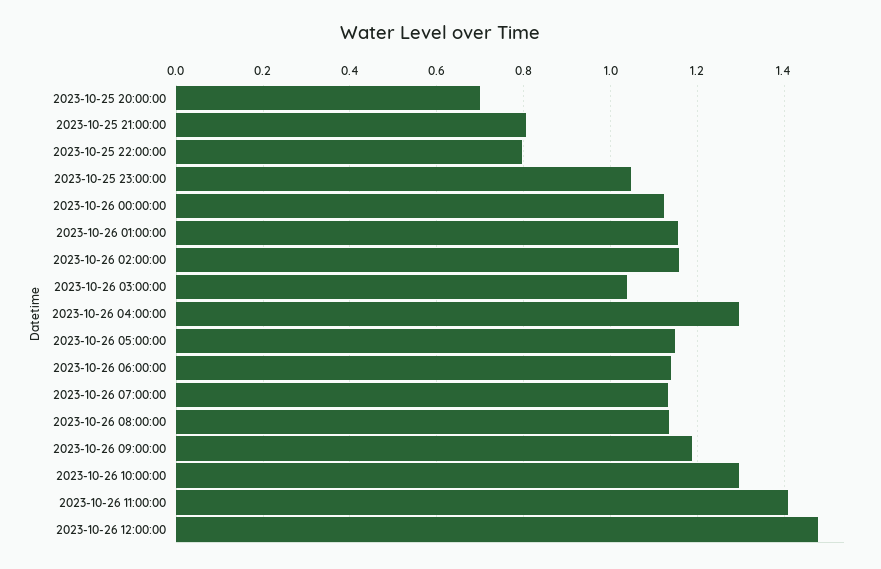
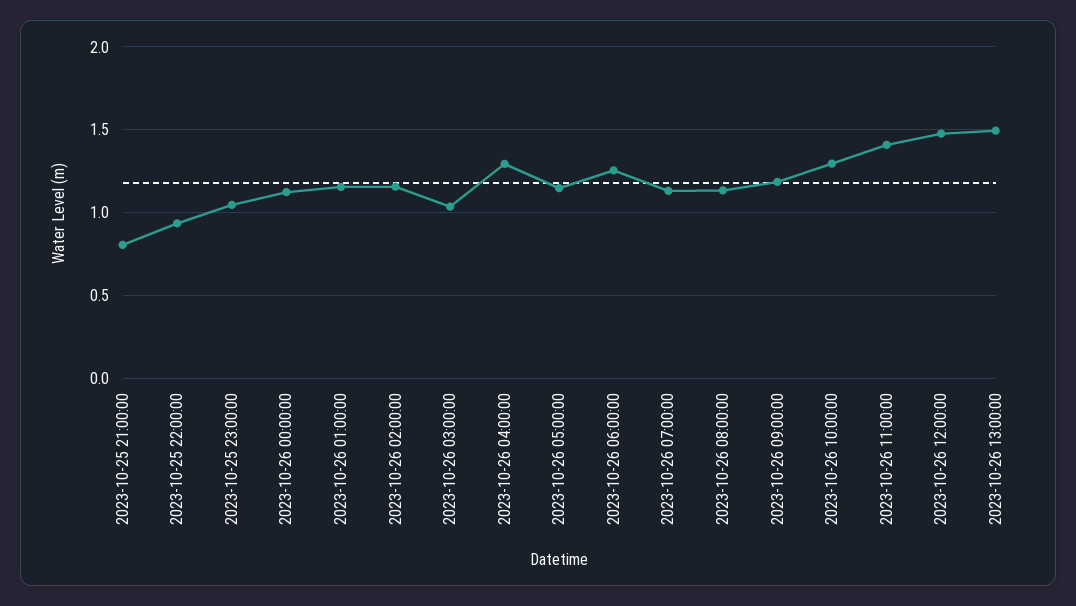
2023-10-25 20:00:00: 0.7 -> none
2023-10-25 22:00:00: 0.8 -> 0.95
2023-10-26 06:00:00: 1.14 -> 1.25
2023-10-26 13:00:00: none -> 1.5

